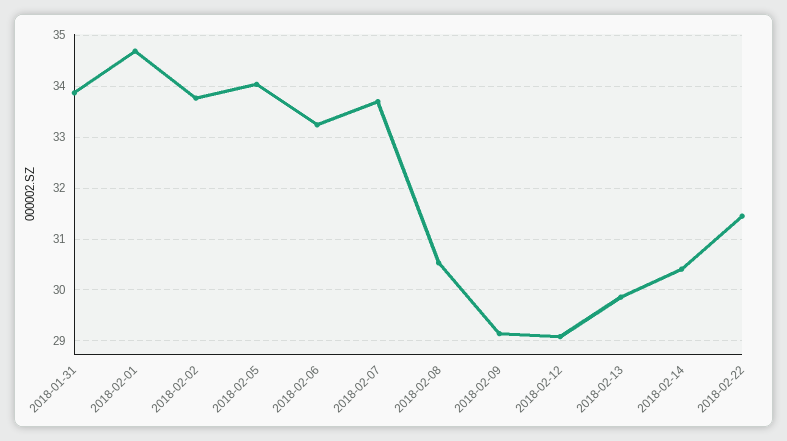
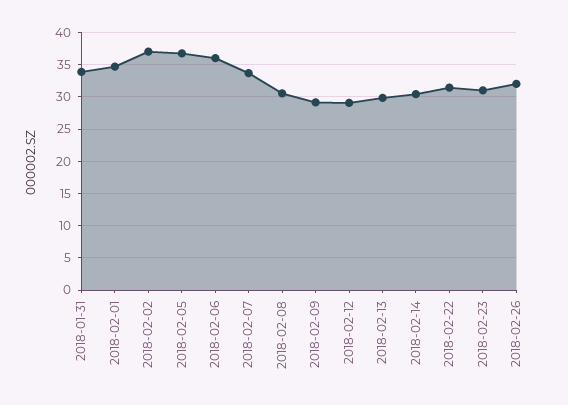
2018-02-02: 33.8 -> 37
2018-02-05: 34 -> 37
2018-02-06: 33.2 -> 36
2018-02-23: none -> 31
2018-02-26: none -> 32

